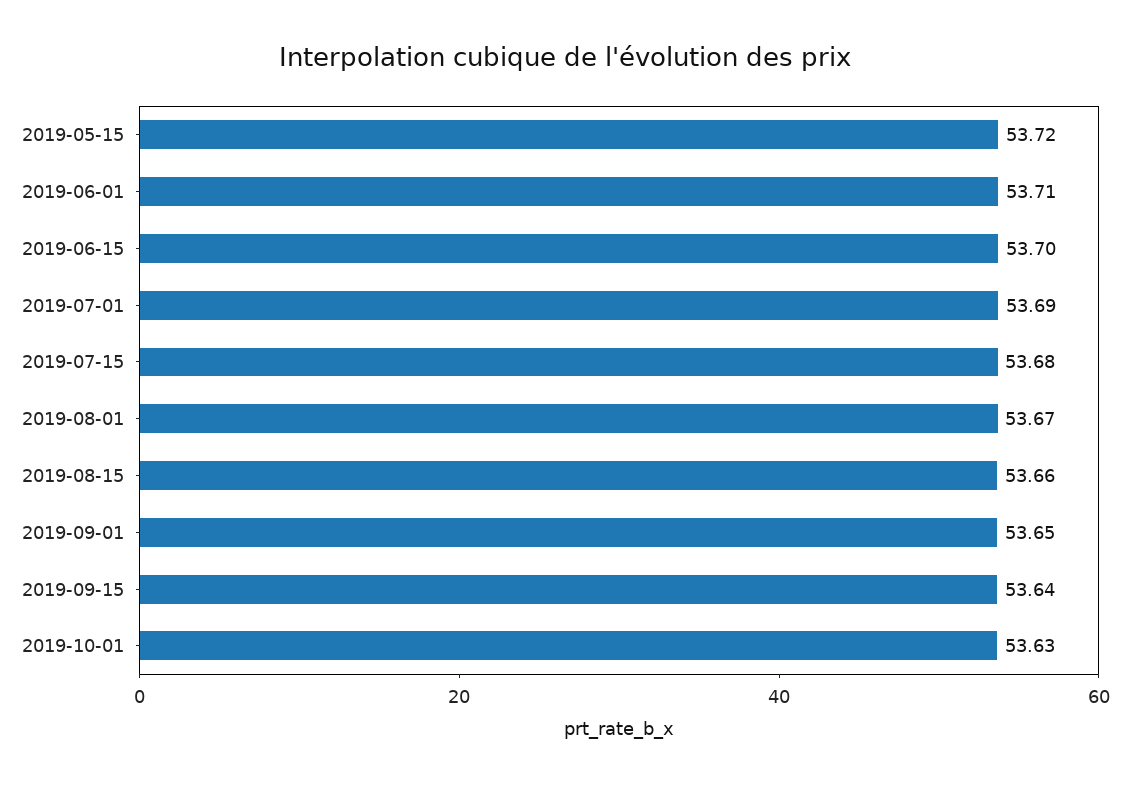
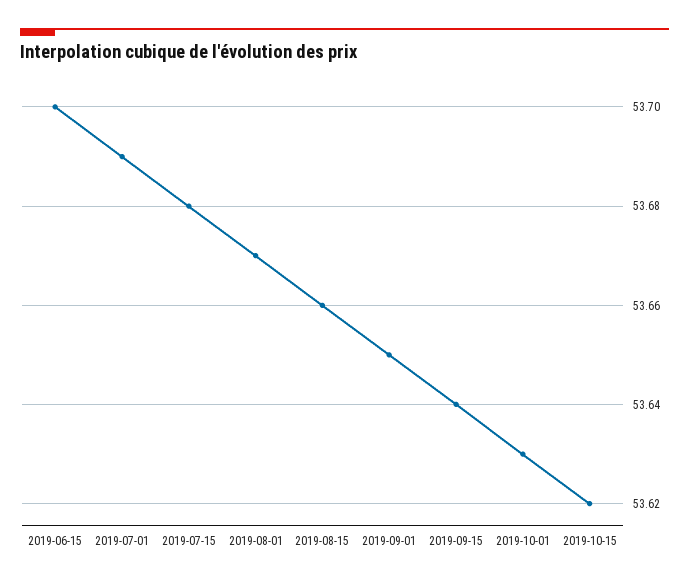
2019-05-15: 53.72 -> none
2019-06-01: 53.71 -> none
2019-10-15: none -> 53.62

